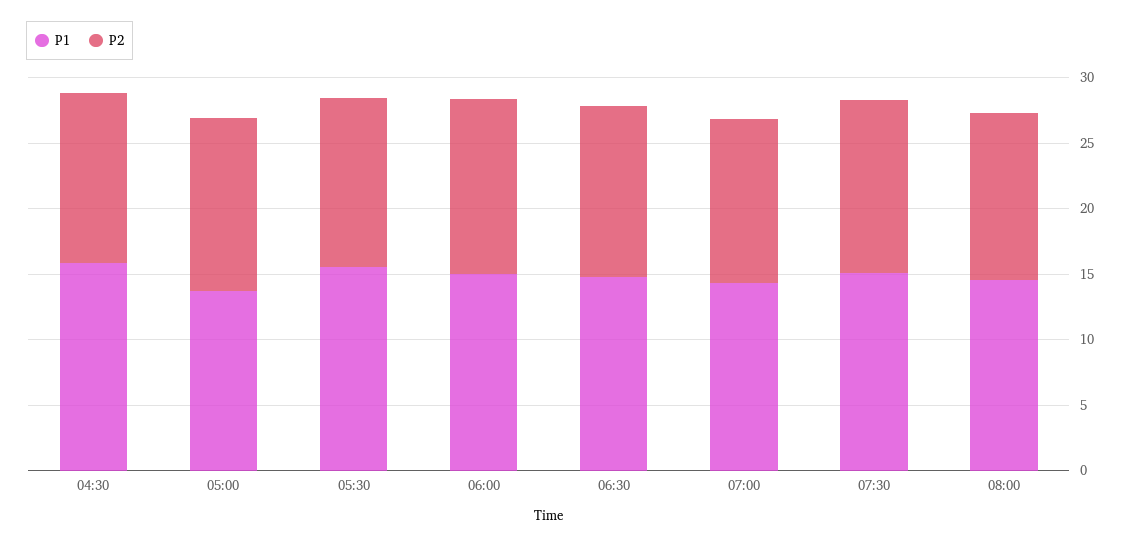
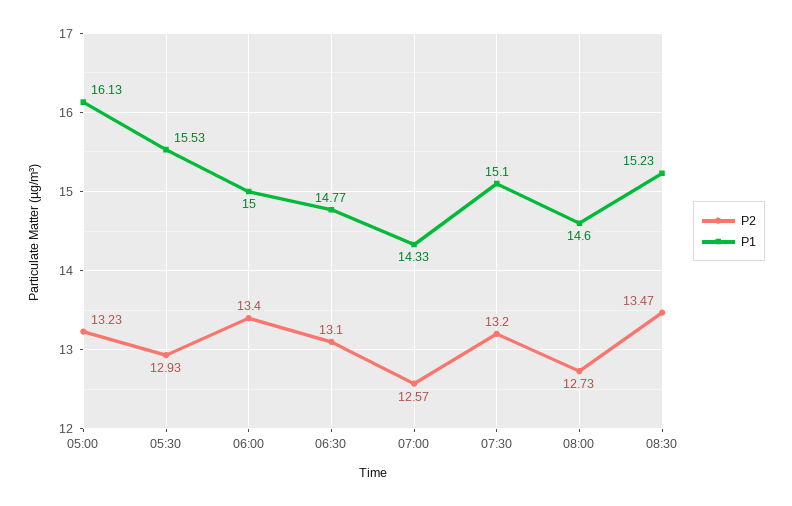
P1, 04:30: 16 -> none
P2, 04:30: 13 -> none
P1, 05:00: 14 -> 16.13
P2, 08:30: none -> 13.47
P1, 08:30: none -> 15.23

